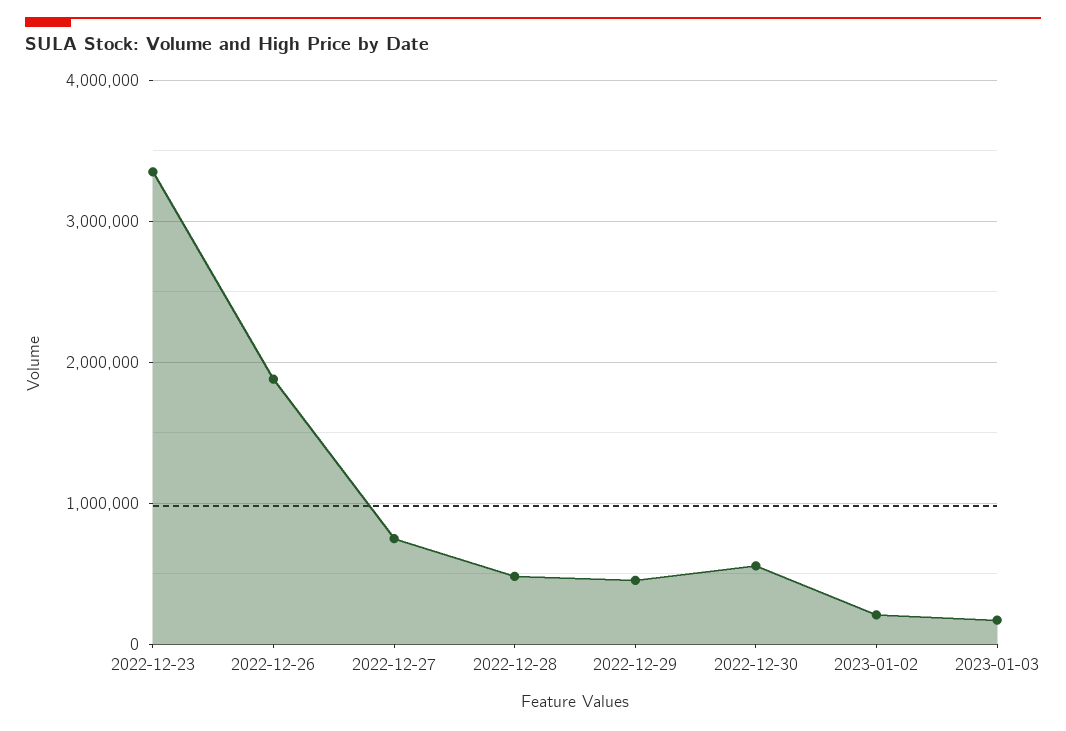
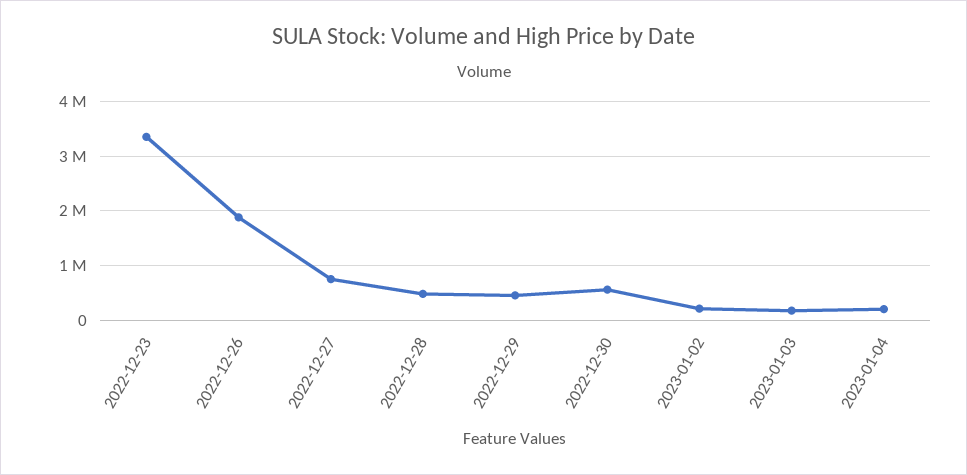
2023-01-04: none -> 200000

